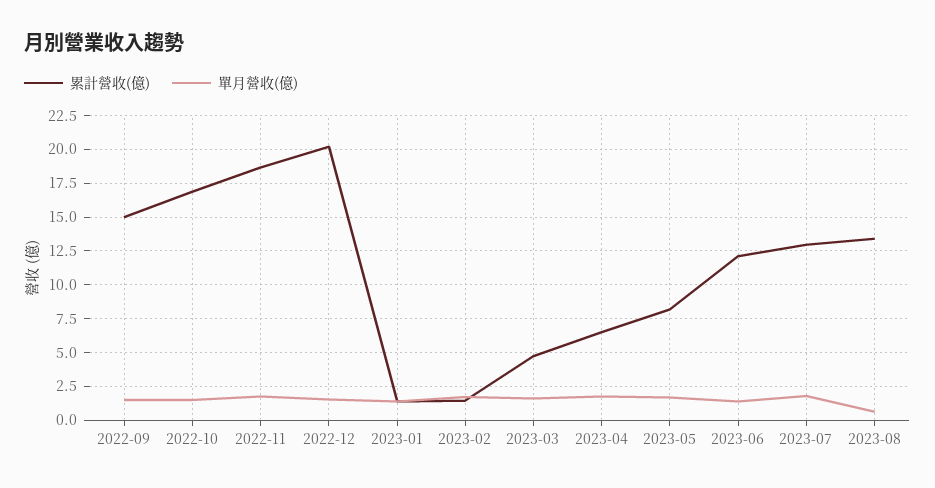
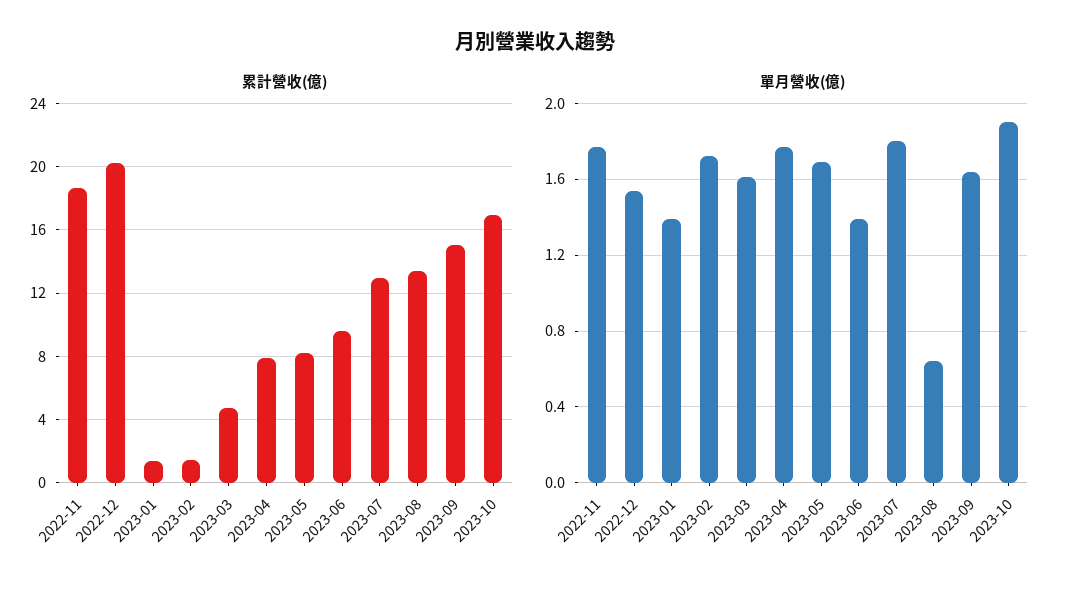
累計營收(億), 2022-09: 15 -> none
單月營收(億), 2022-09: 1.5 -> none
累計營收(億), 2022-10: 17 -> none
單月營收(億), 2022-10: 1.5 -> none
累計營收(億), 2023-04: 6.5 -> 8
累計營收(億), 2023-06: 12 -> 9.5
累計營收(億), 2023-09: none -> 15
累計營收(億), 2023-10: none -> 17
單月營收(億), 2023-09: none -> 1.65
單月營收(億), 2023-10: none -> 1.9

